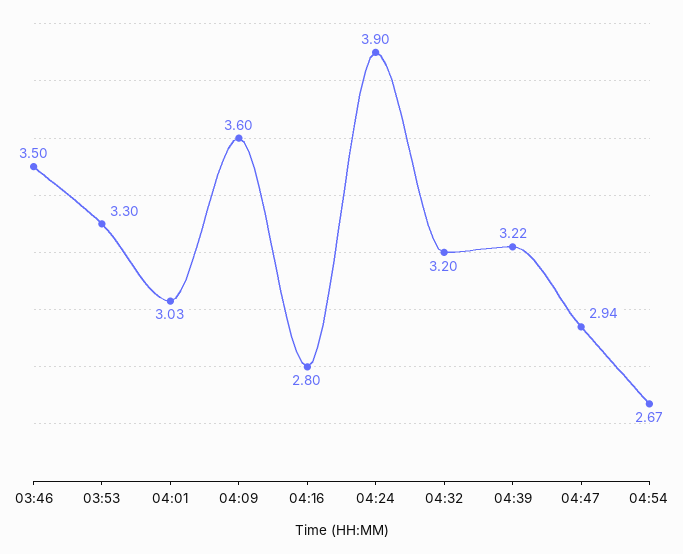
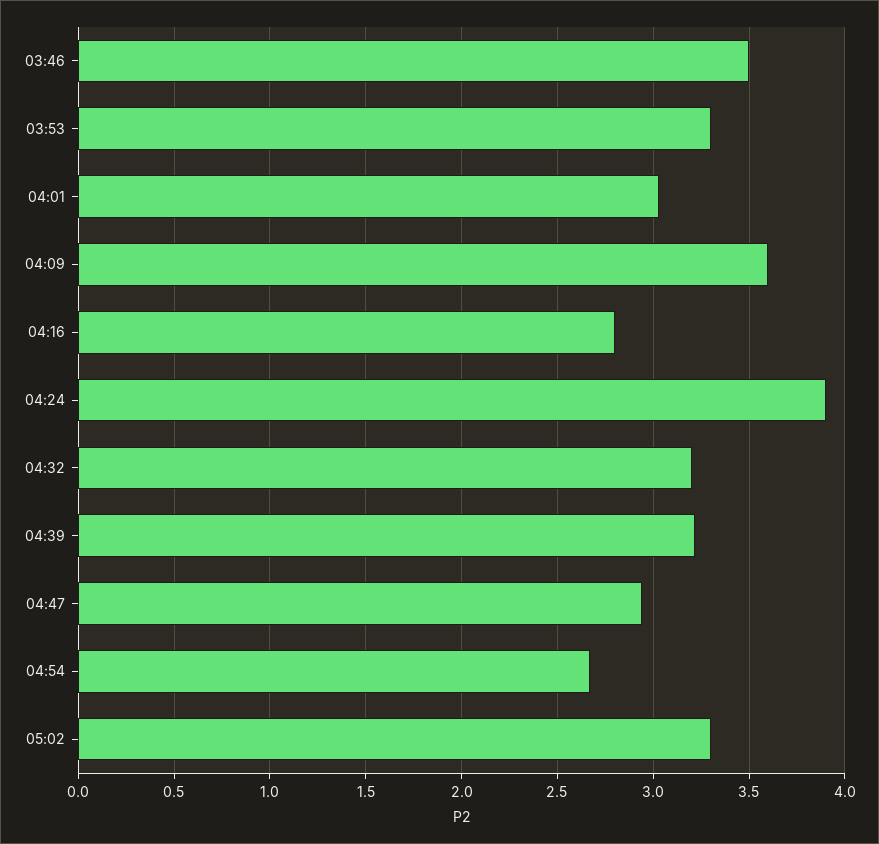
05:02: none -> 3.3

